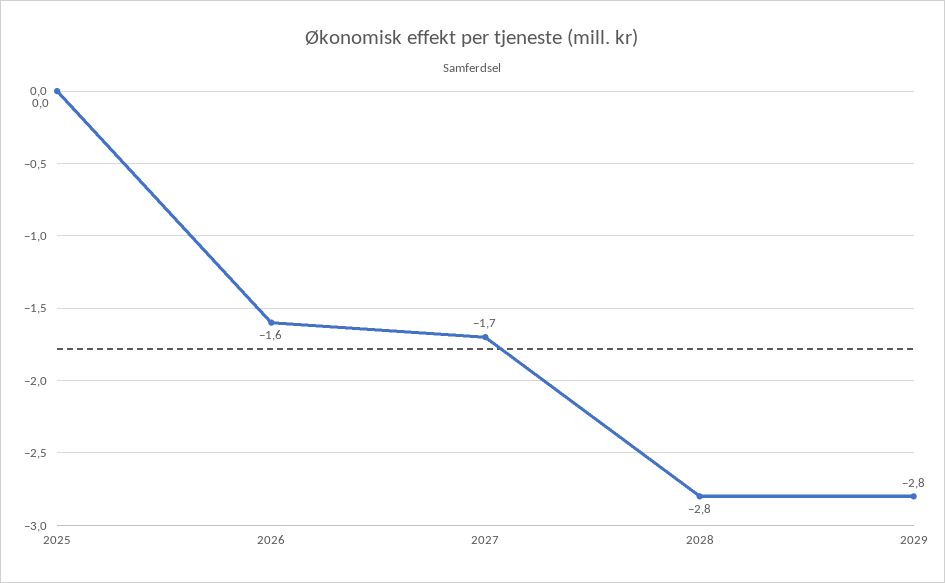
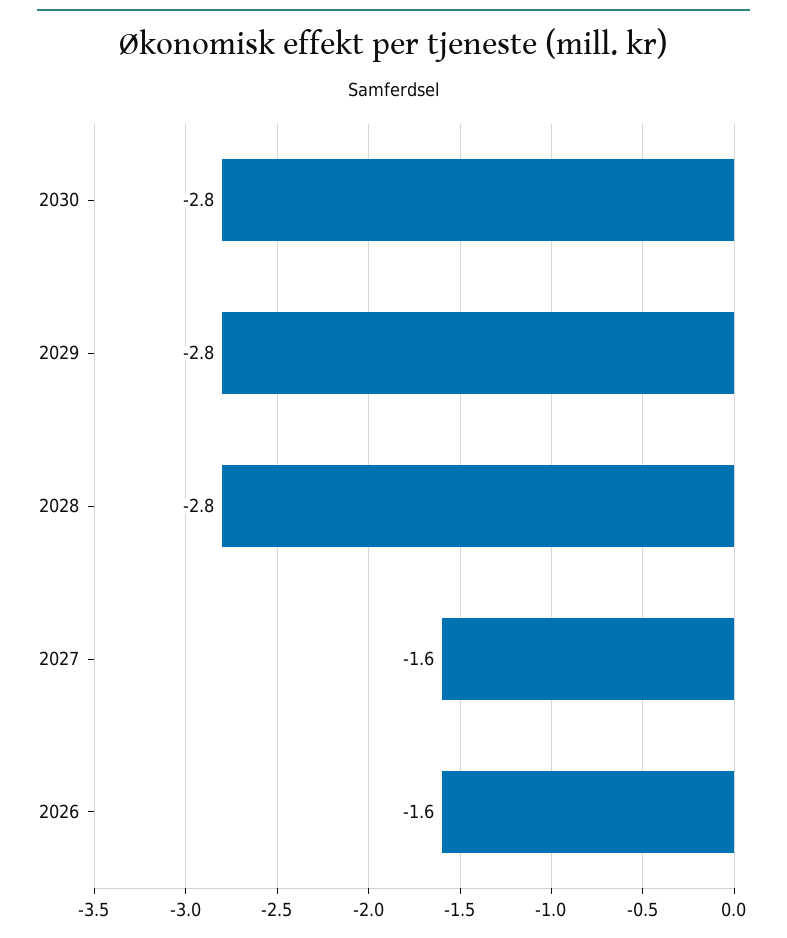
2025: 0 -> none
2027: -1.7 -> -1.6
2030: none -> -2.8

